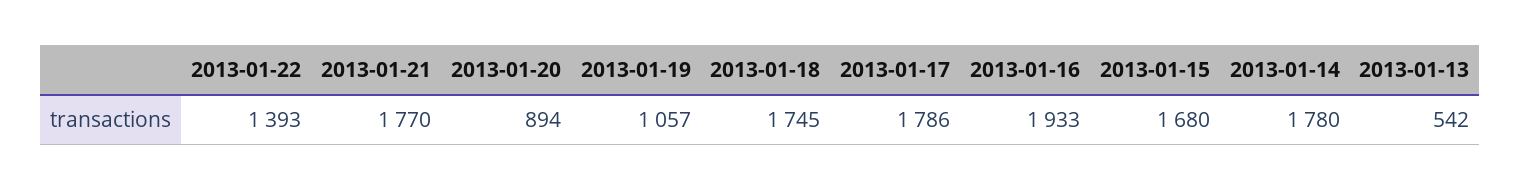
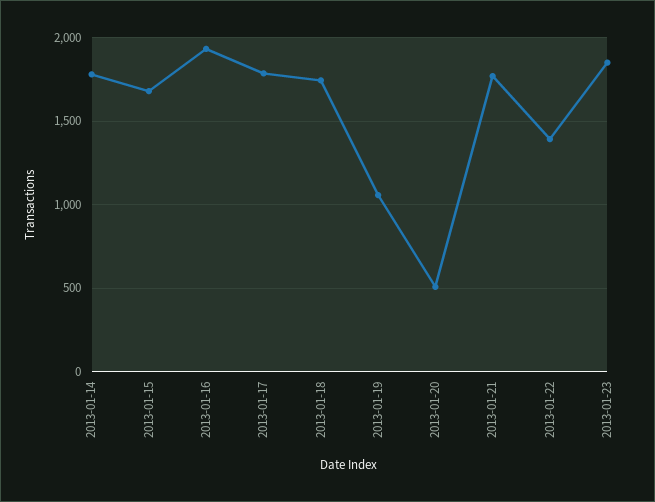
2013-01-20: 894 -> 500
2013-01-13: 542 -> none
2013-01-23: none -> 1850

